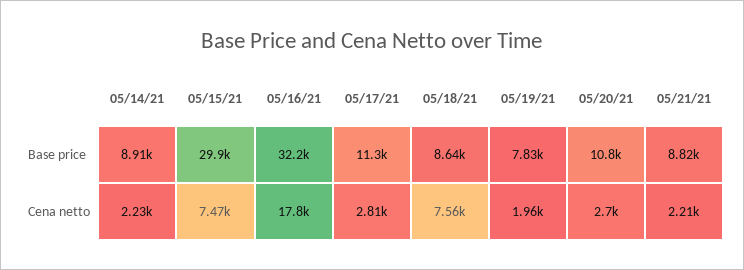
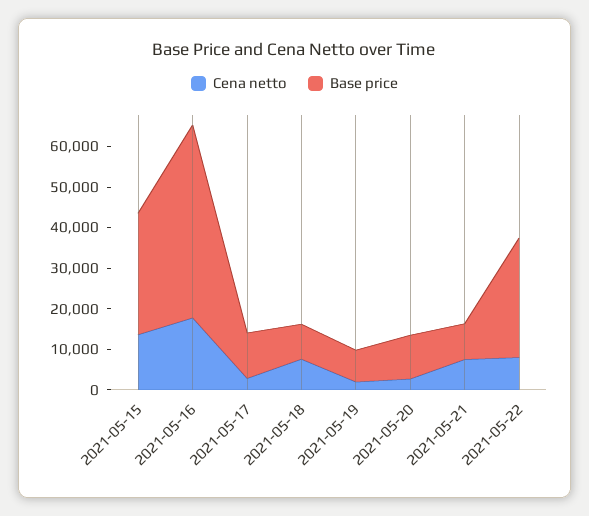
Base price, 05/14/21: 8910 -> none
Base price, 05/16/21: 32200 -> 48000
Cena netto, 05/14/21: 2230 -> none
Cena netto, 05/15/21: 7470 -> 14000
Cena netto, 05/21/21: 2210 -> 8000
Cena netto, 2021-05-22: none -> 8000
Base price, 2021-05-22: none -> 30000

